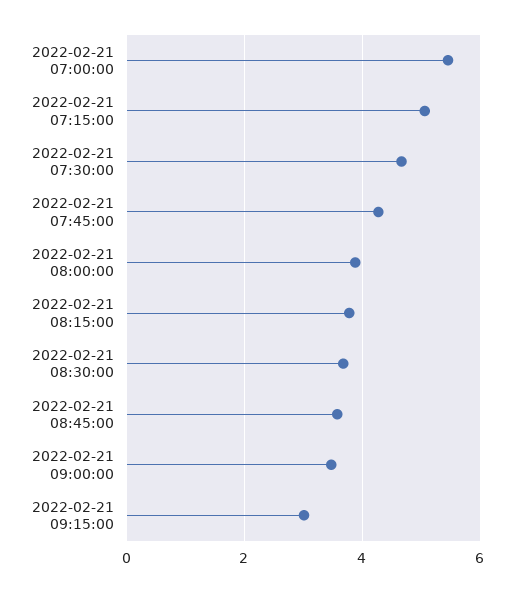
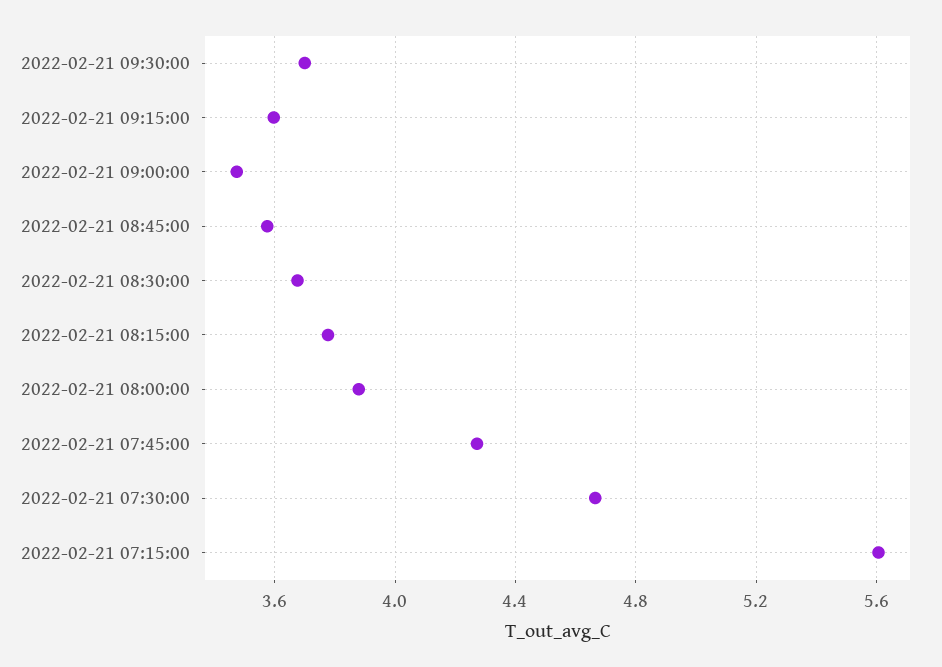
2022-02-21 07:00:00: 5.4 -> none
2022-02-21 07:15:00: 5 -> 5.6
2022-02-21 09:15:00: 3 -> 3.6
2022-02-21 09:30:00: none -> 3.7

